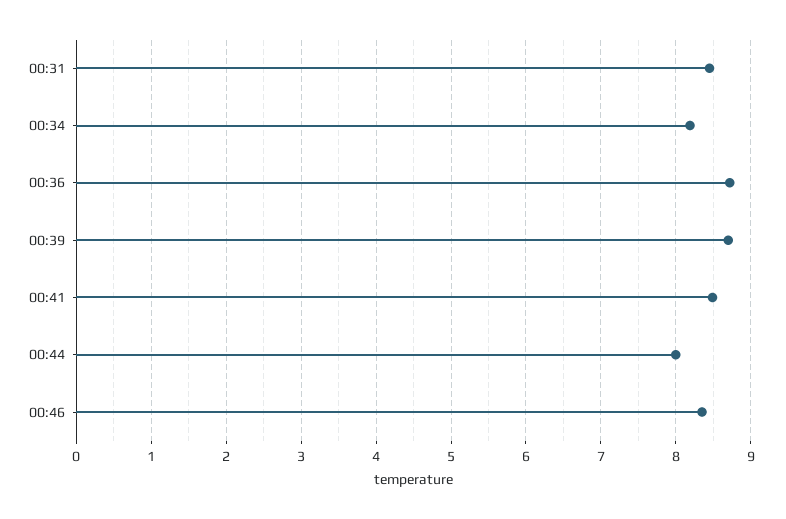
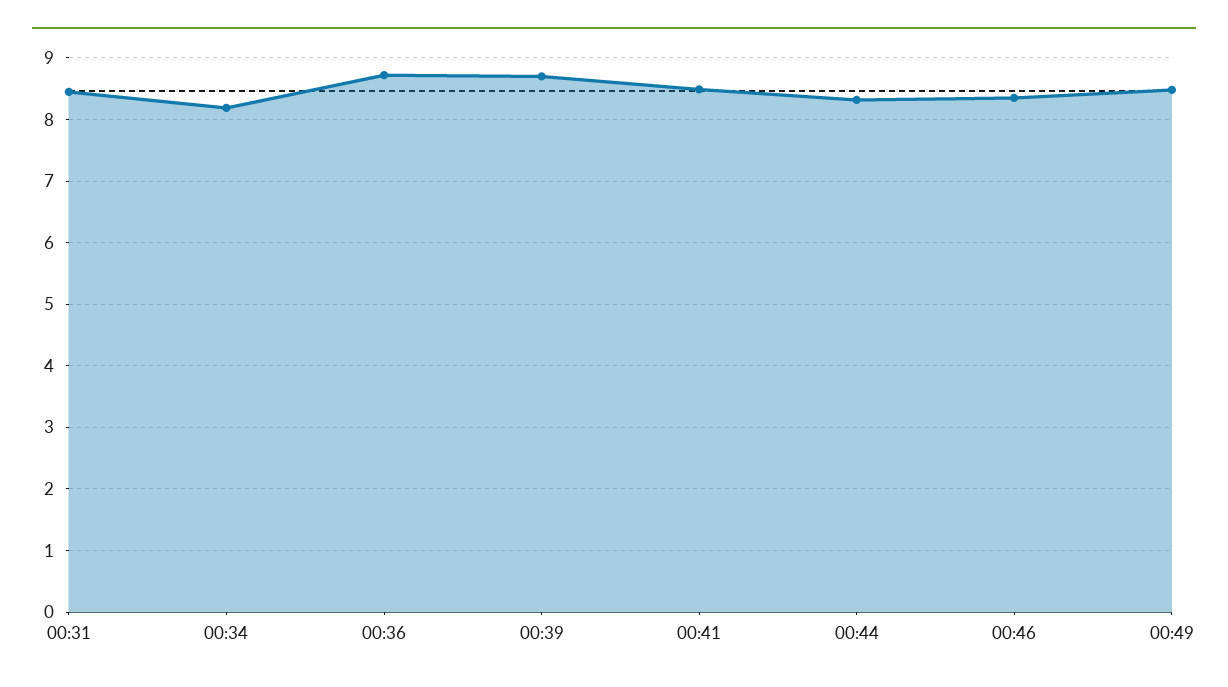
00:44: 8 -> 8.3
00:49: none -> 8.5

